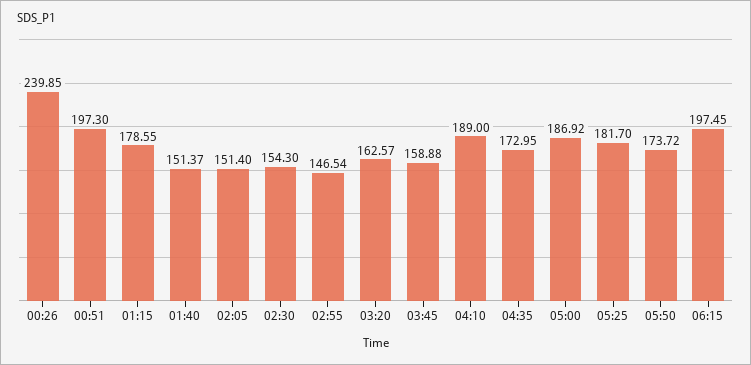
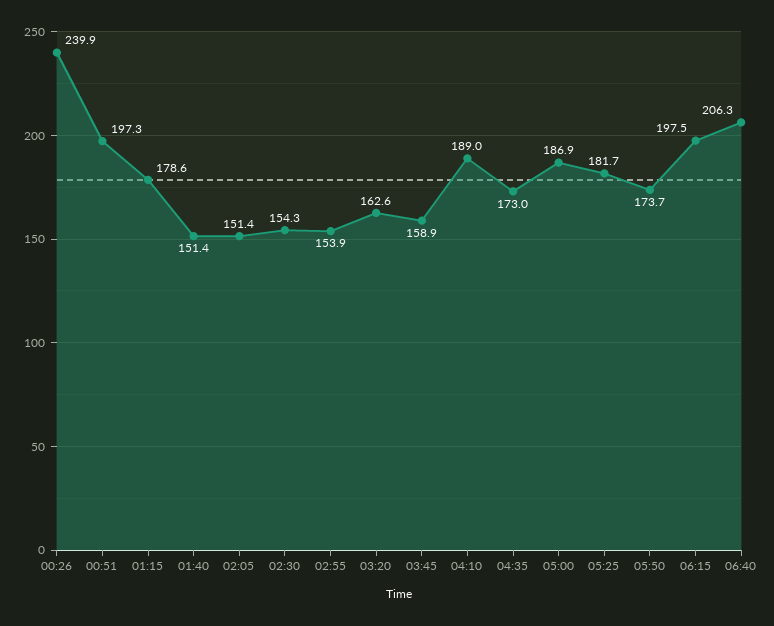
02:55: 146.54 -> 153.9
06:40: none -> 206.3

